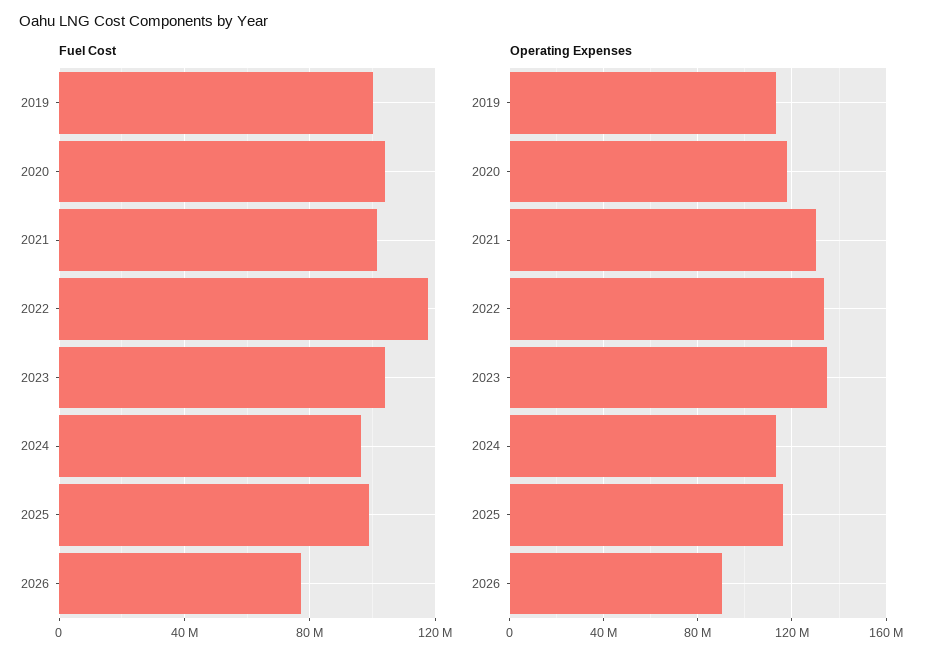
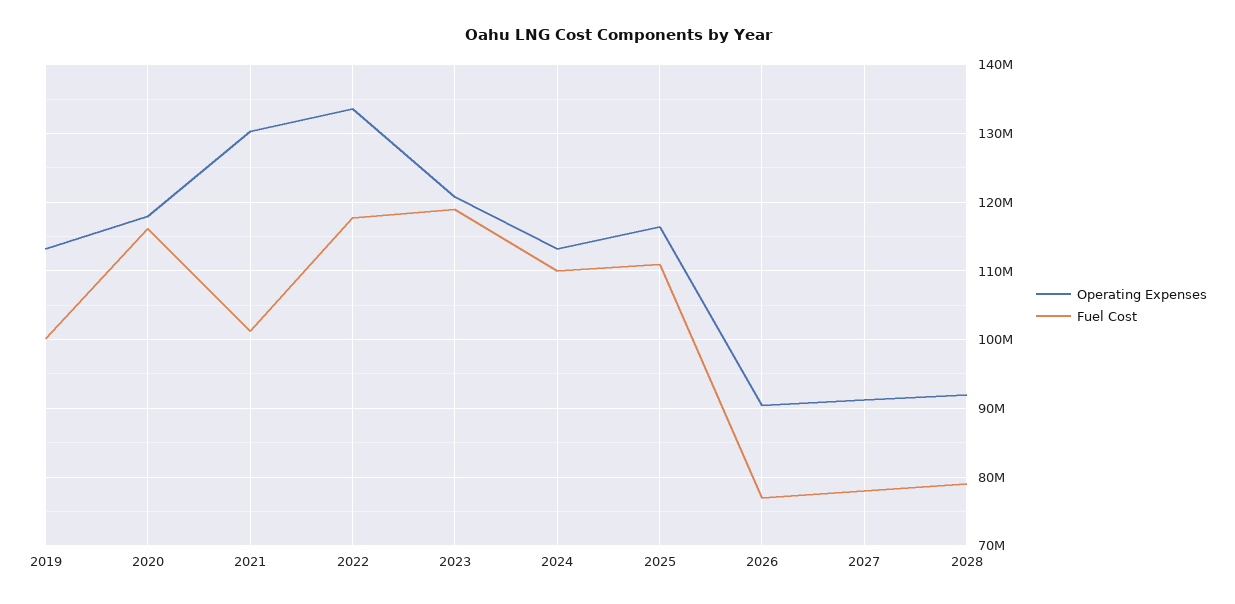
Fuel Cost, 2020: 105000000 -> 116000000
Fuel Cost, 2023: 105000000 -> 119000000
Fuel Cost, 2024: 95000000 -> 110000000
Fuel Cost, 2025: 100000000 -> 111000000
Operating Expenses, 2023: 135000000 -> 121000000
Operating Expenses, 2027: none -> 91000000
Fuel Cost, 2027: none -> 78000000
Operating Expenses, 2028: none -> 92000000
Fuel Cost, 2028: none -> 79000000

